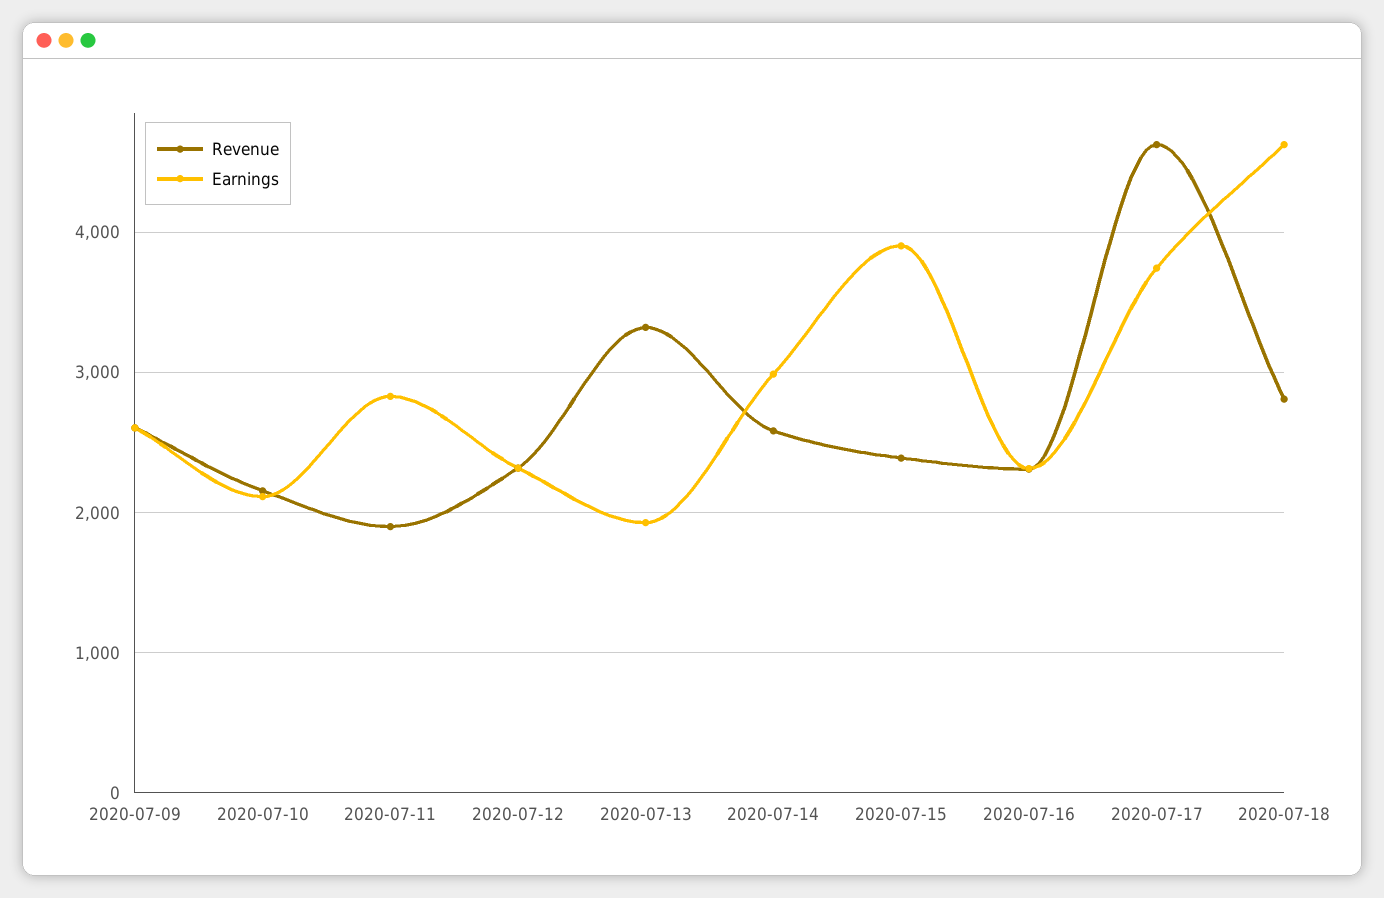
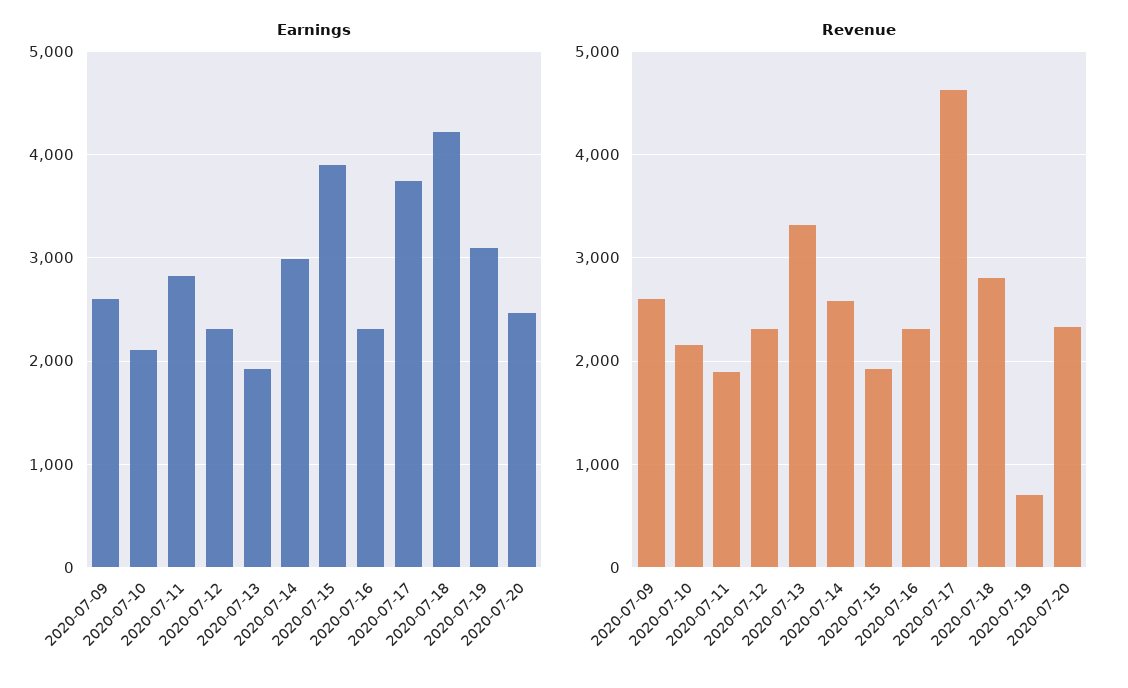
Revenue, 2020-07-15: 2400 -> 1900
Earnings, 2020-07-18: 4600 -> 4200
Earnings, 2020-07-19: none -> 3100
Earnings, 2020-07-20: none -> 2500
Revenue, 2020-07-19: none -> 700
Revenue, 2020-07-20: none -> 2300

